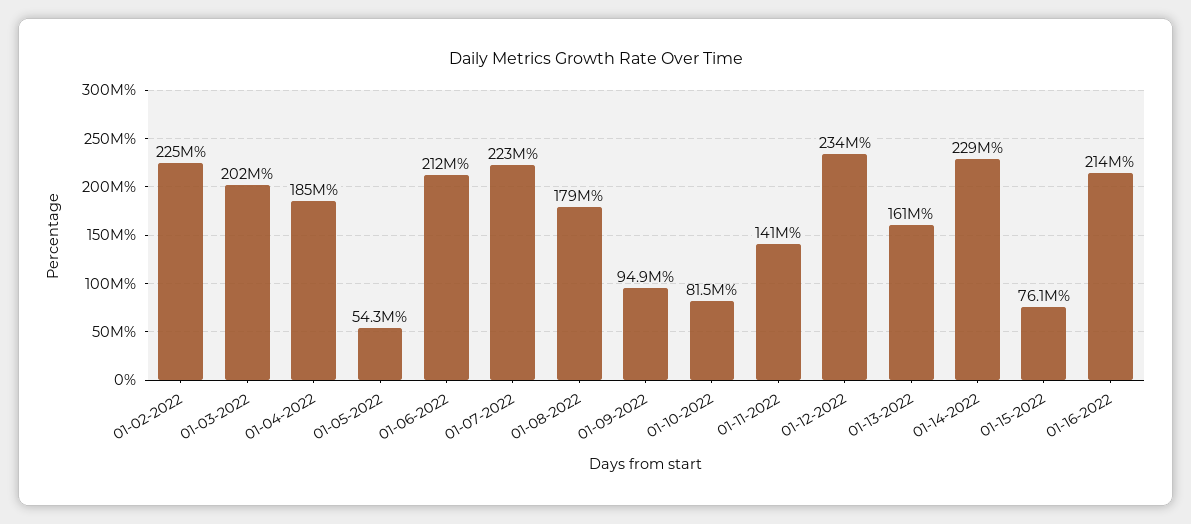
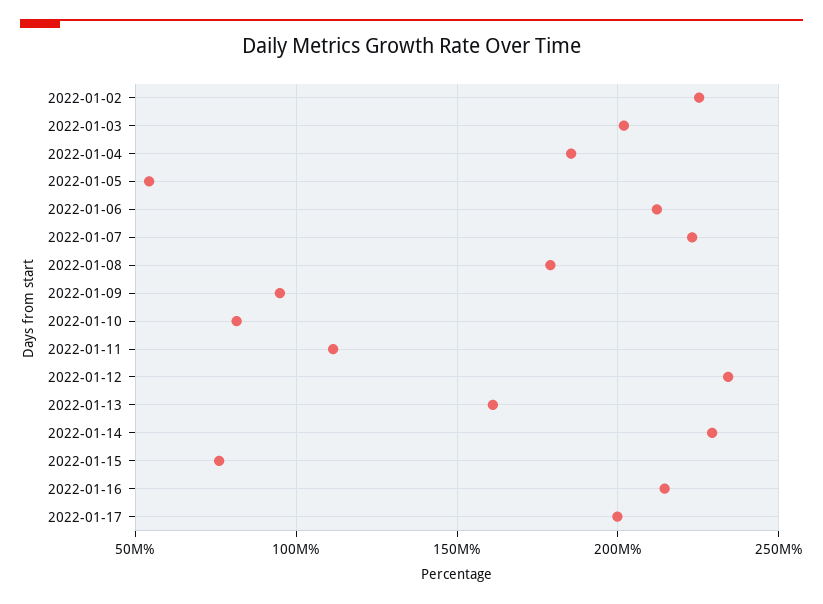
01-11-2022: 141000000 -> 110000000
2022-01-17: none -> 200000000

